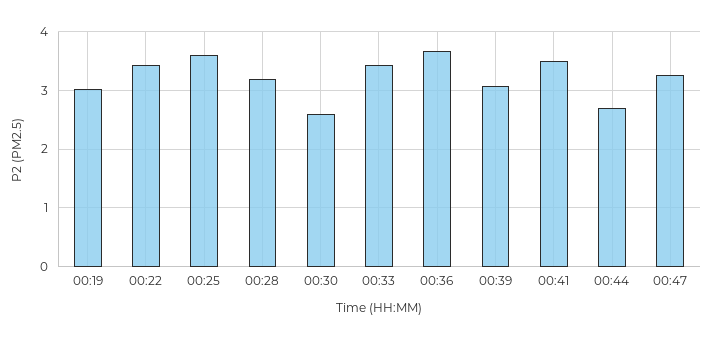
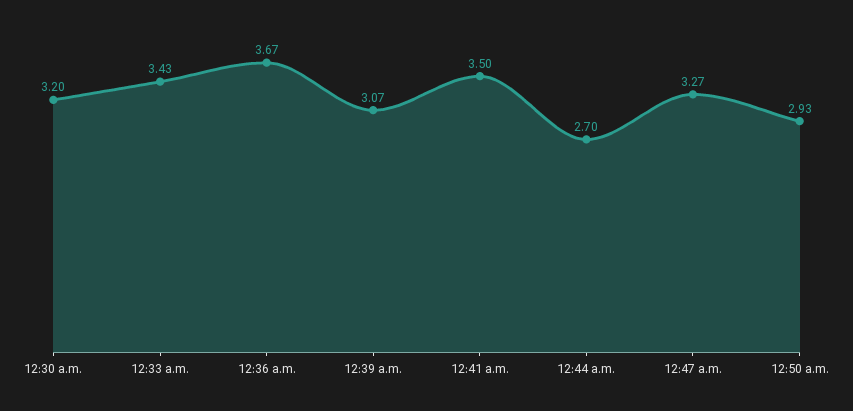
00:19: 3 -> none
00:22: 3.4 -> none
00:25: 3.6 -> none
00:28: 3.2 -> none
00:30: 2.6 -> 3.2
12:50 a.m.: none -> 2.93

